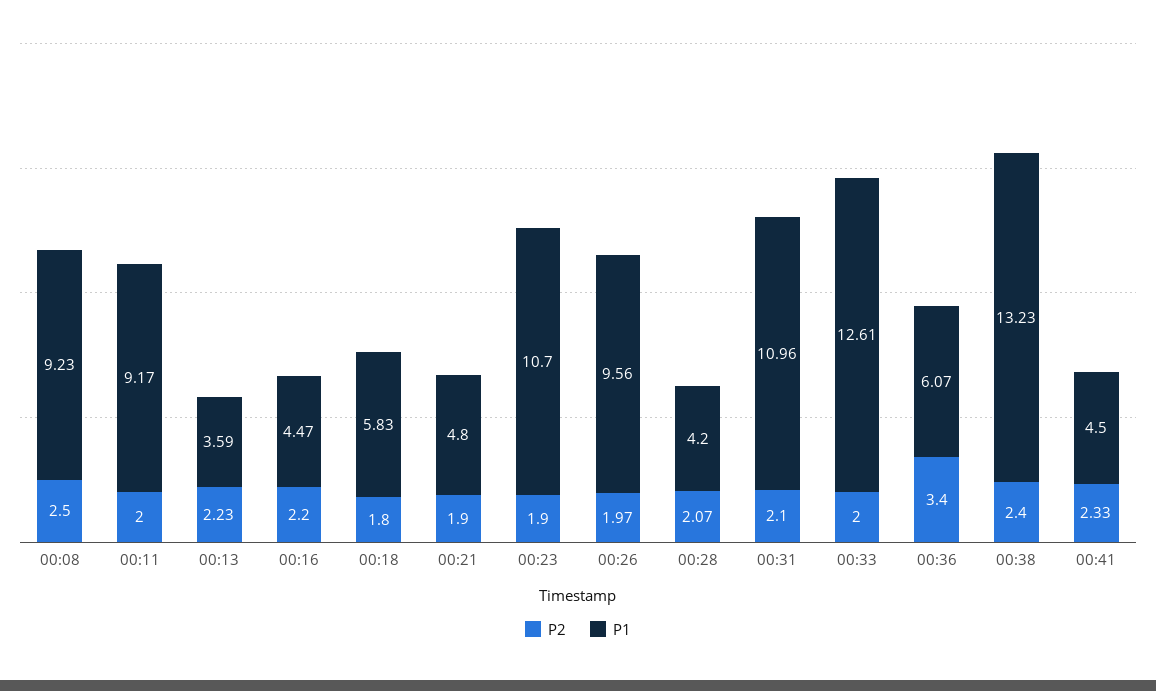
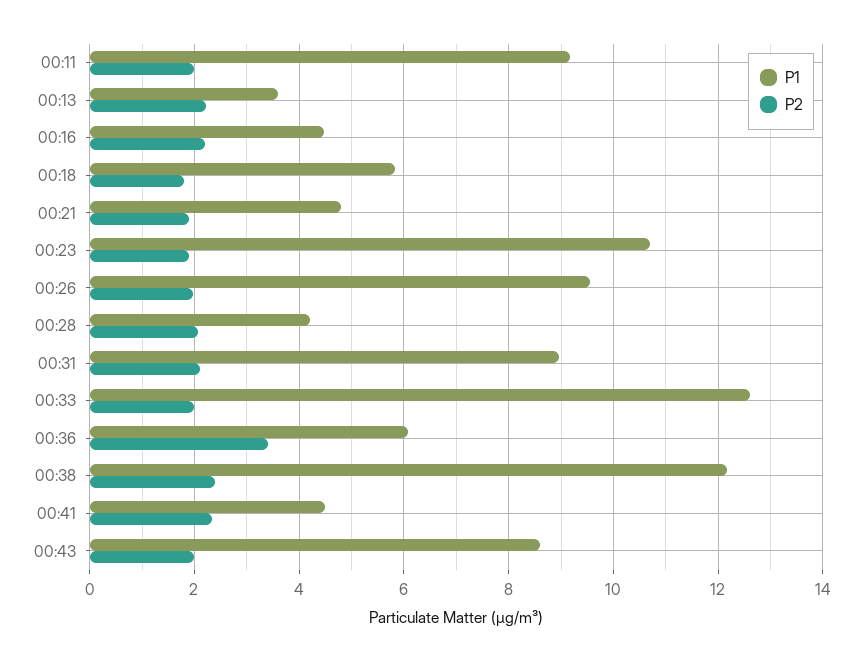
P2, 00:08: 2.5 -> none
P1, 00:08: 9.23 -> none
P1, 00:31: 10.96 -> 9
P1, 00:38: 13.23 -> 12.2
P1, 00:43: none -> 8.6
P2, 00:43: none -> 2

